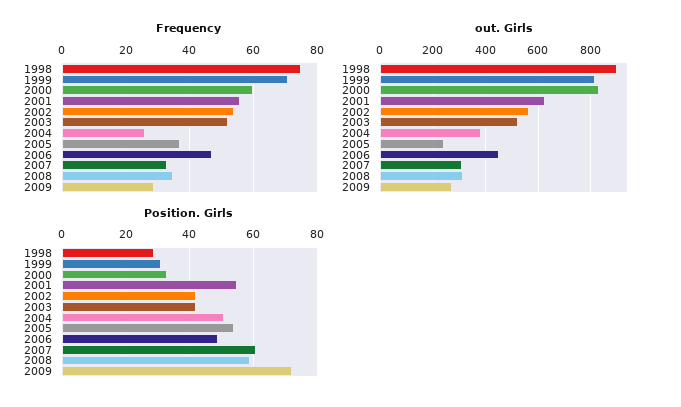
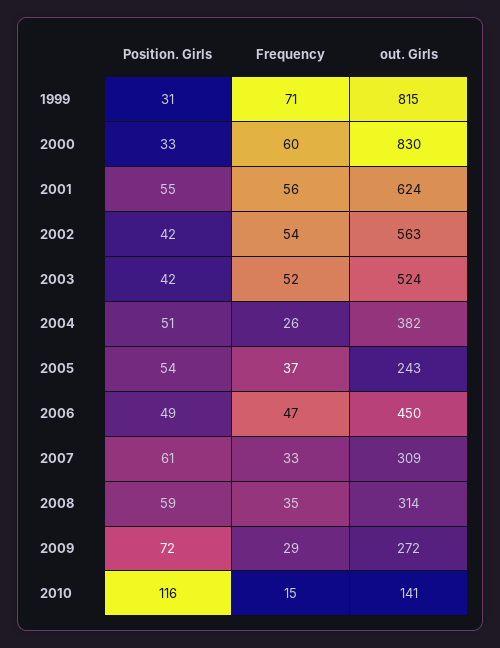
Frequency, 1998: 75 -> none
out. Girls, 1998: 900 -> none
Position. Girls, 1998: 30 -> none
Position. Girls, 2010: none -> 116
Frequency, 2010: none -> 15
out. Girls, 2010: none -> 141

